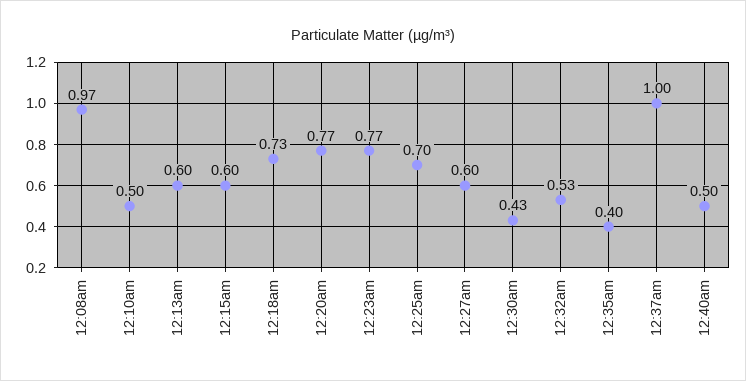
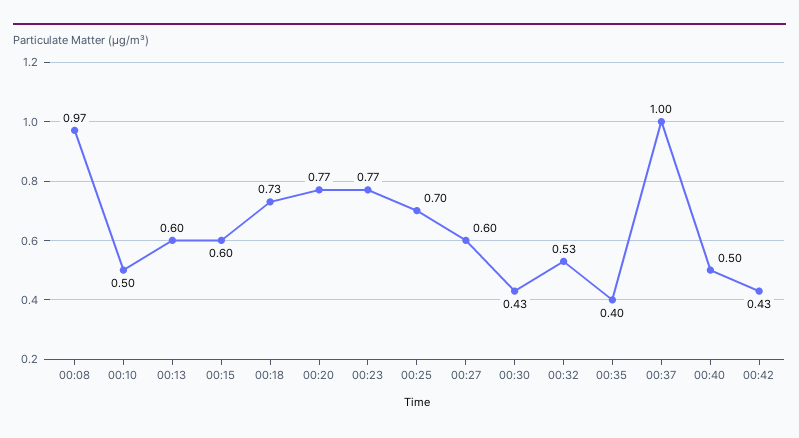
00:42: none -> 0.43

